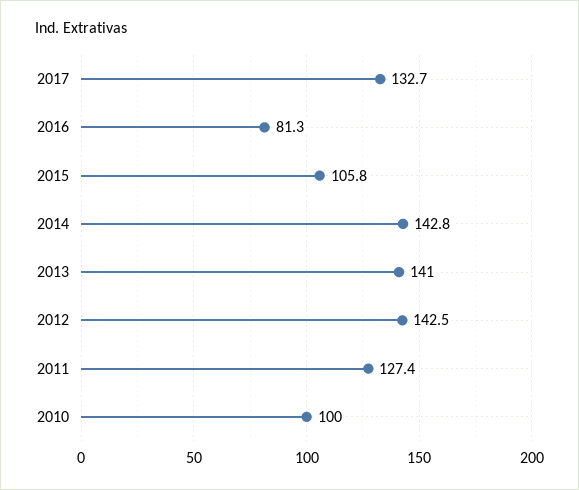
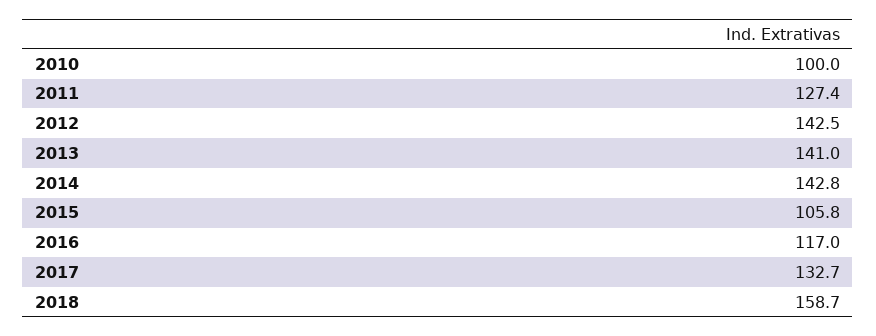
2016: 81.3 -> 117
2018: none -> 158.7

